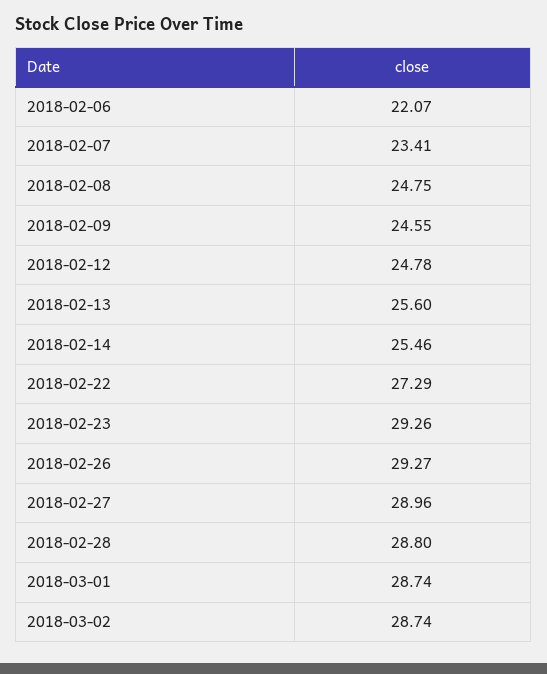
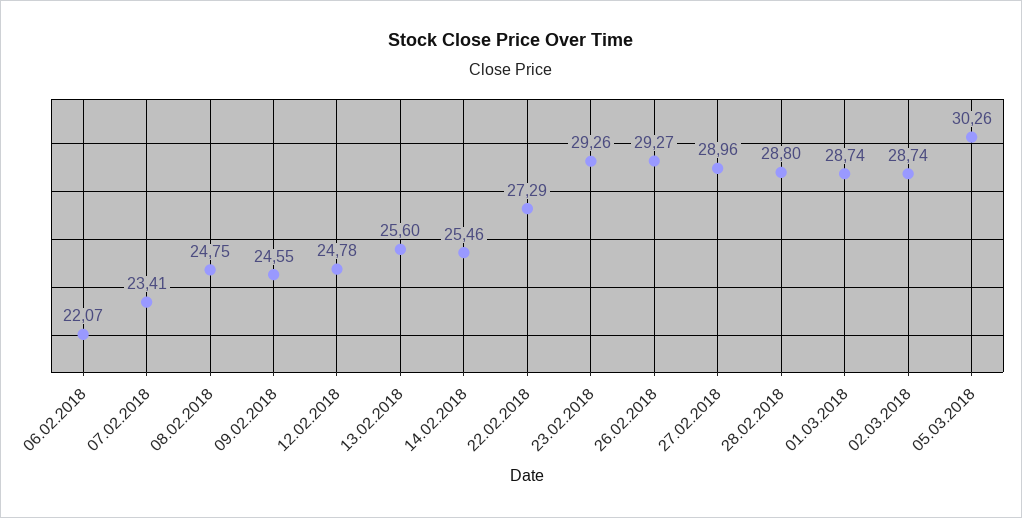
05.03.2018: none -> 30.26

